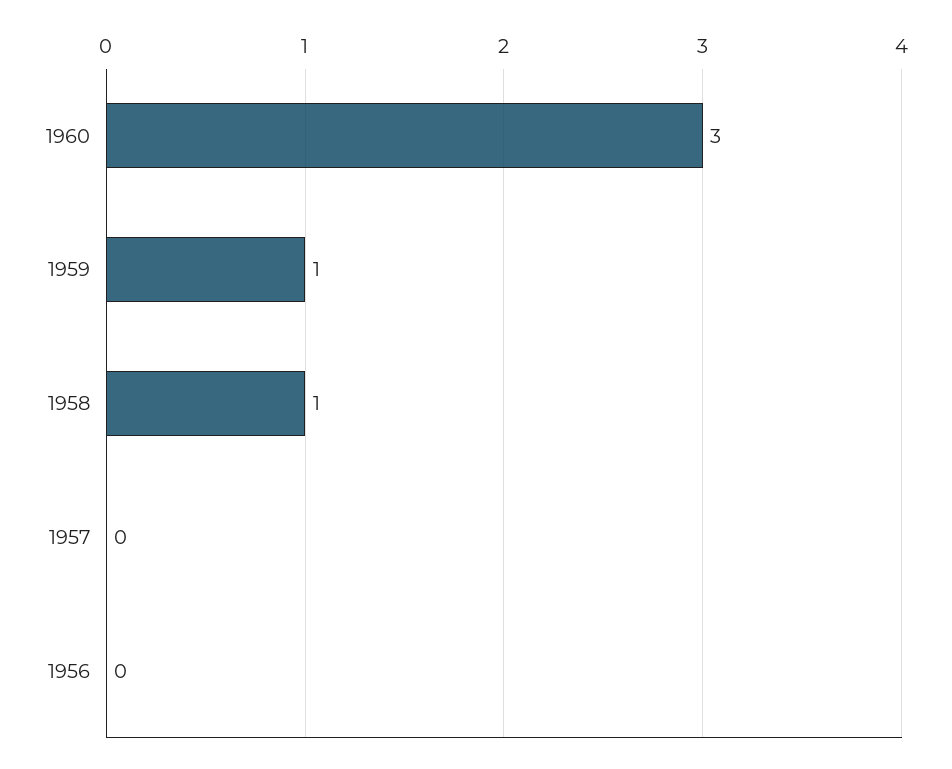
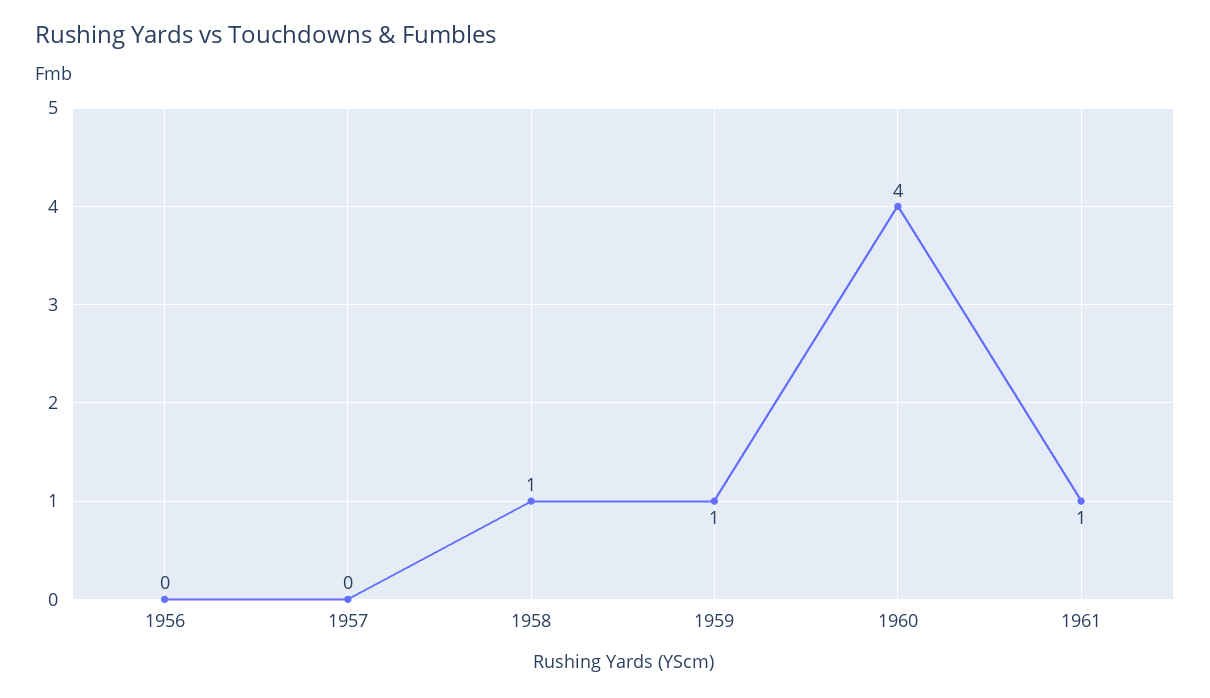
1960: 3 -> 4
1961: none -> 1

